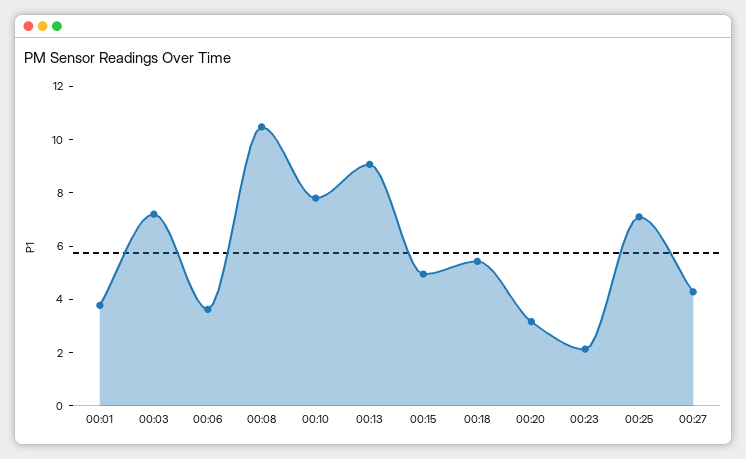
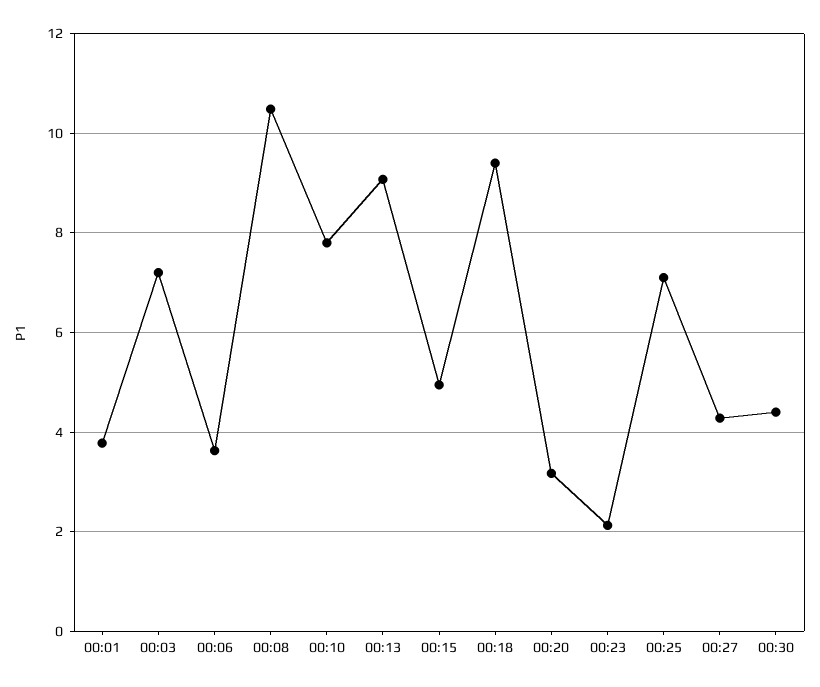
00:18: 5.5 -> 9.4
00:30: none -> 4.4

